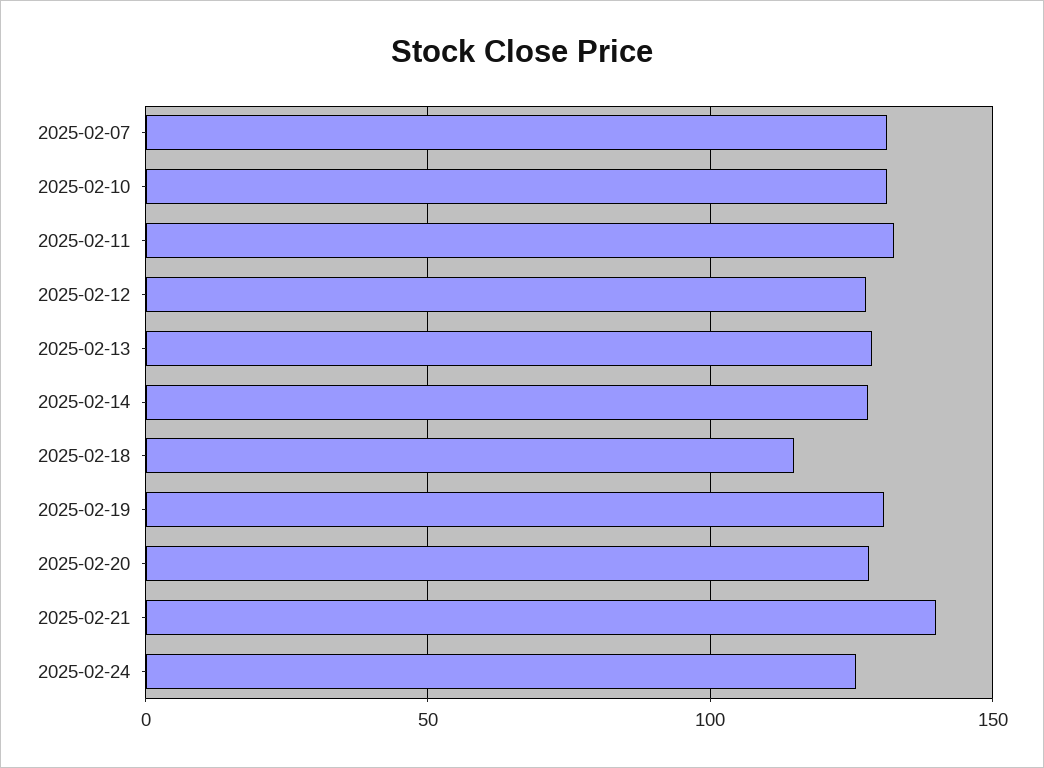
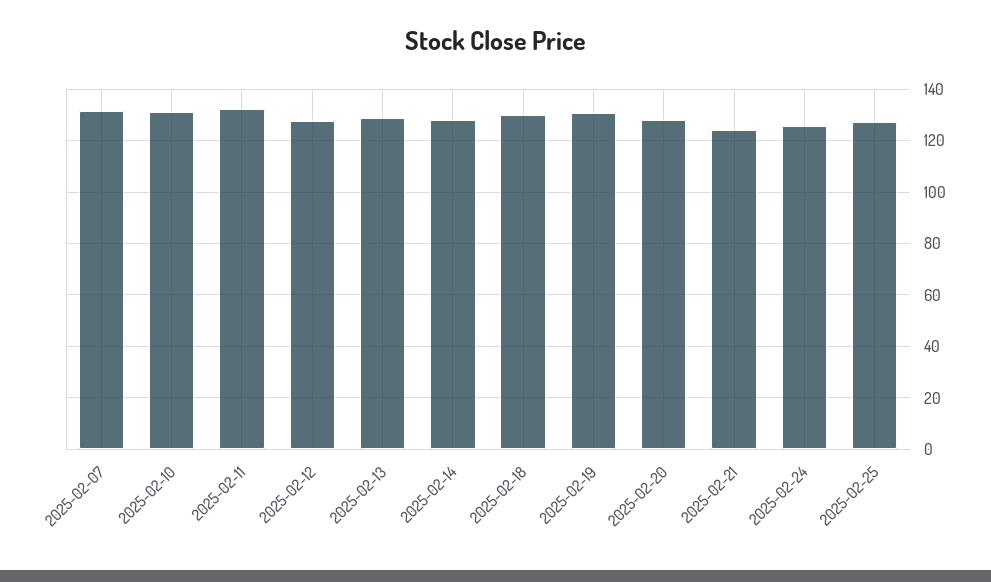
2025-02-18: 115 -> 130
2025-02-21: 140 -> 125
2025-02-25: none -> 127.5

